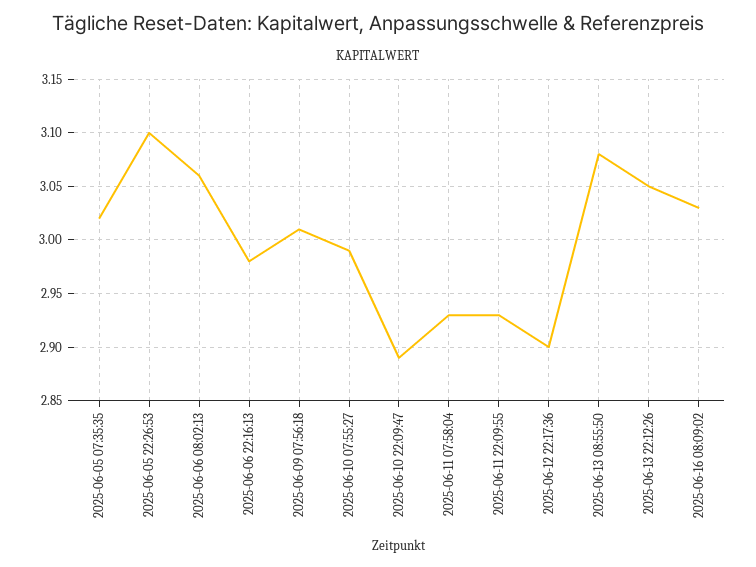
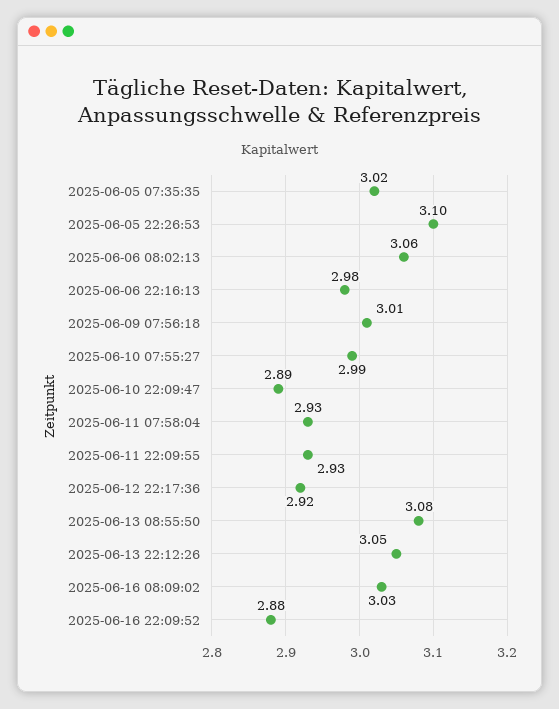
2025-06-12 22:17:36: 2.9 -> 2.92
2025-06-16 22:09:52: none -> 2.88

